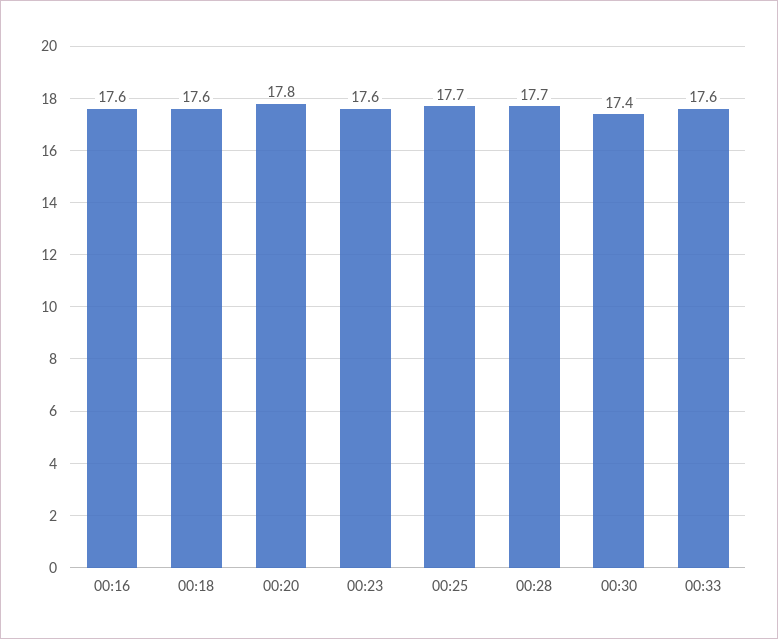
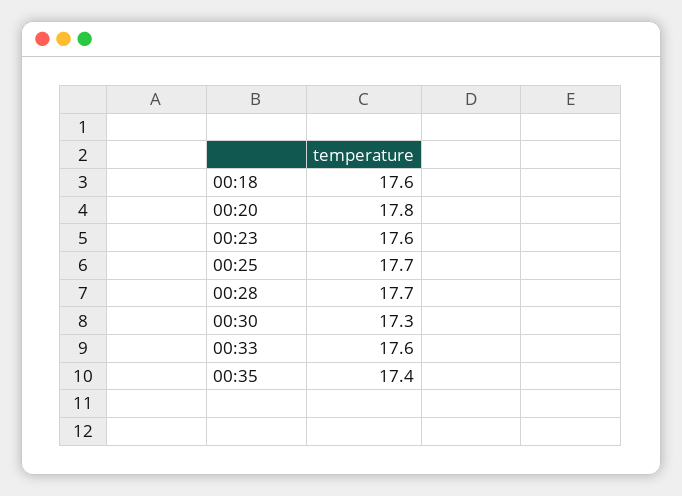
00:16: 17.6 -> none
00:30: 17.4 -> 17.3
00:35: none -> 17.4

